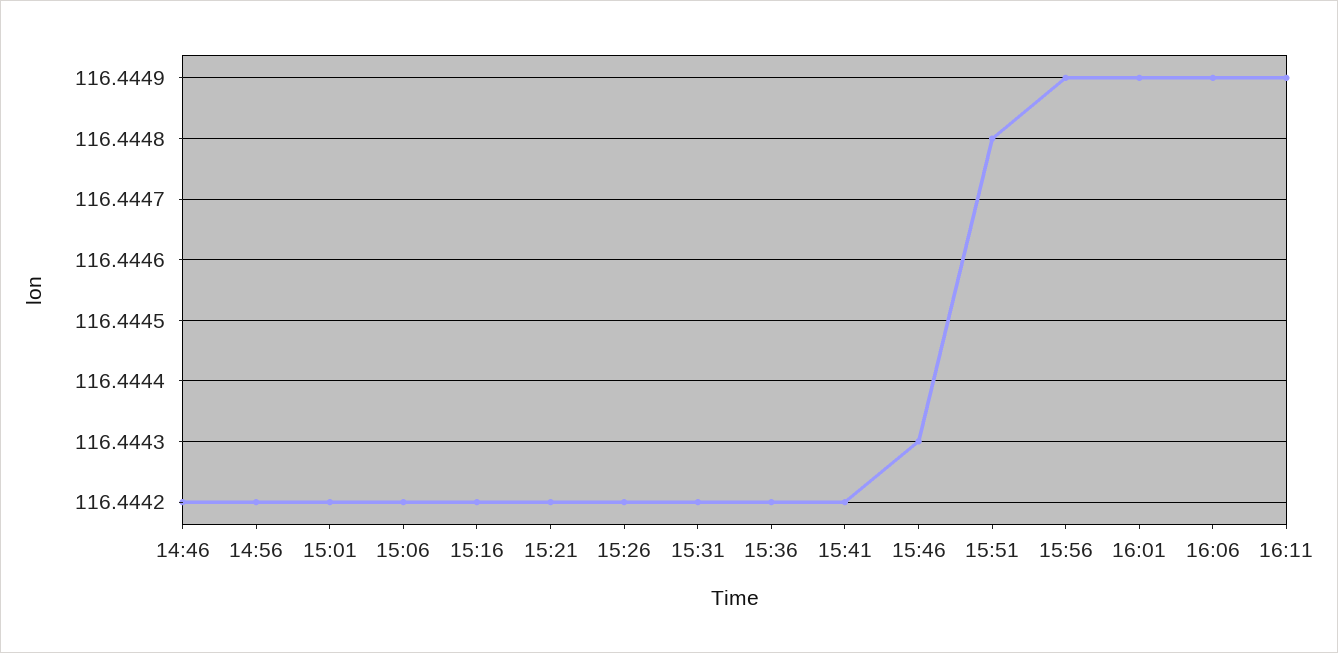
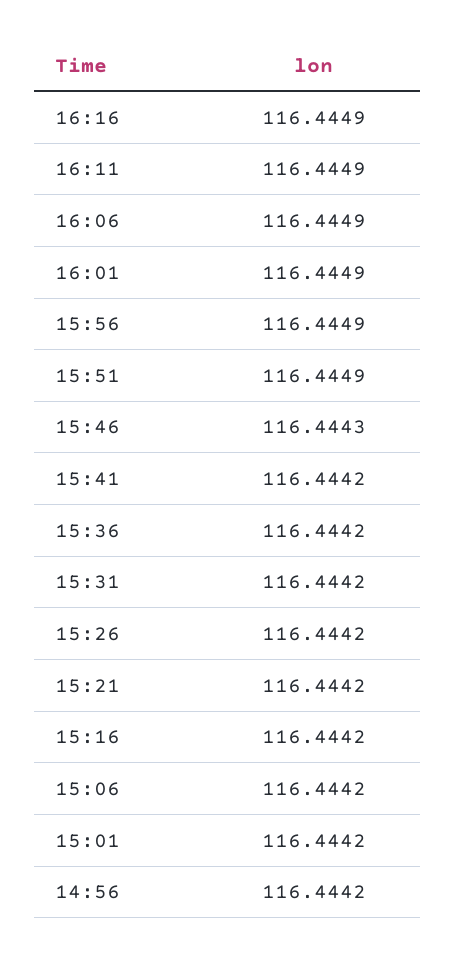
14:46: 116.4442 -> none
15:51: 116.4448 -> 116.4449
16:16: none -> 116.4449

